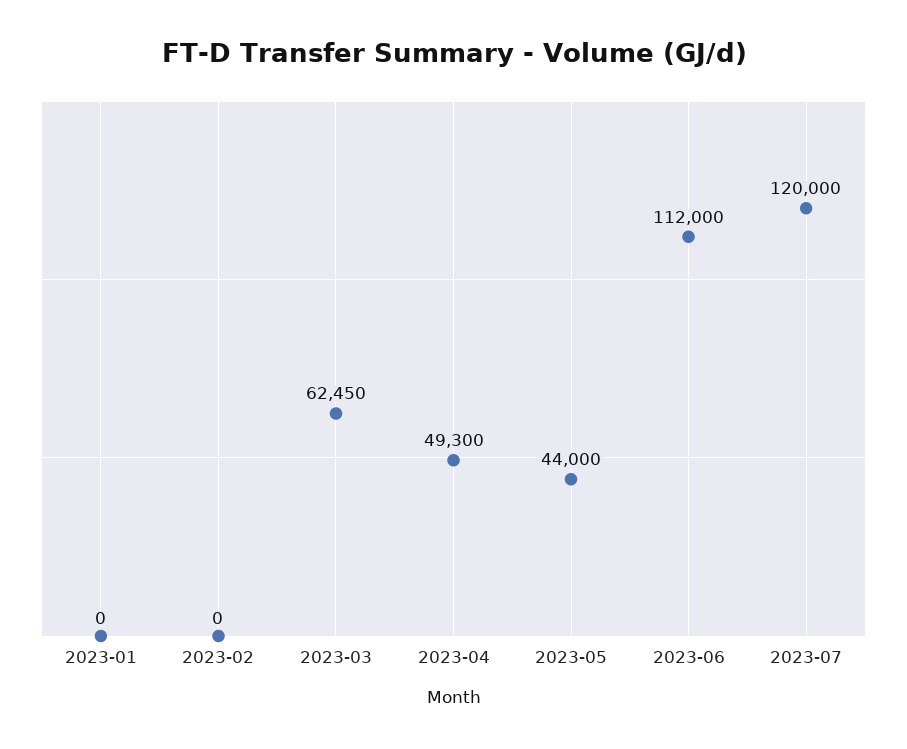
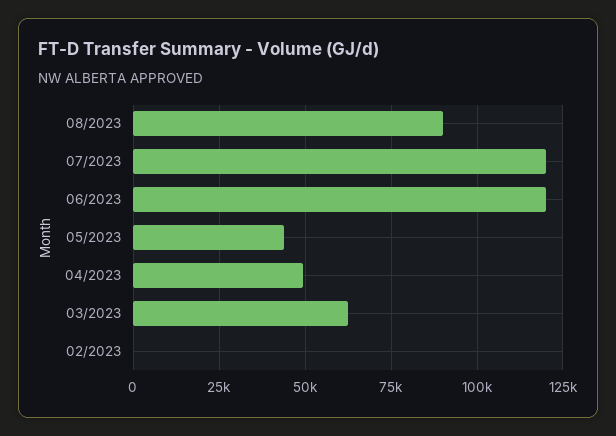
2023-01: 0 -> none
2023-06: 112000 -> 120000
08/2023: none -> 90000

